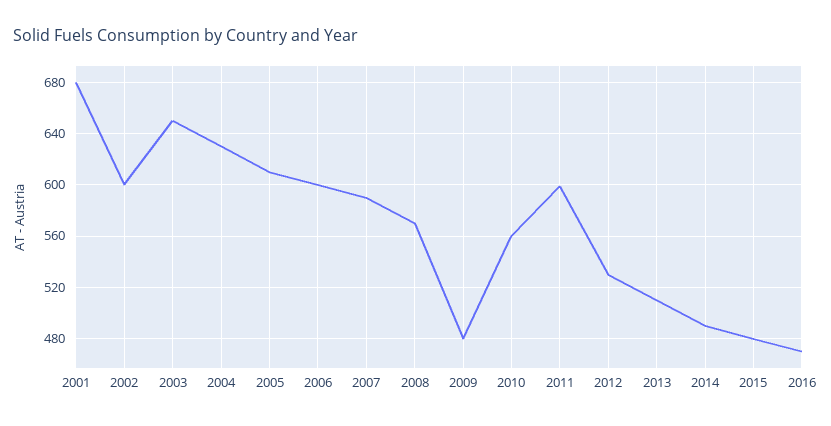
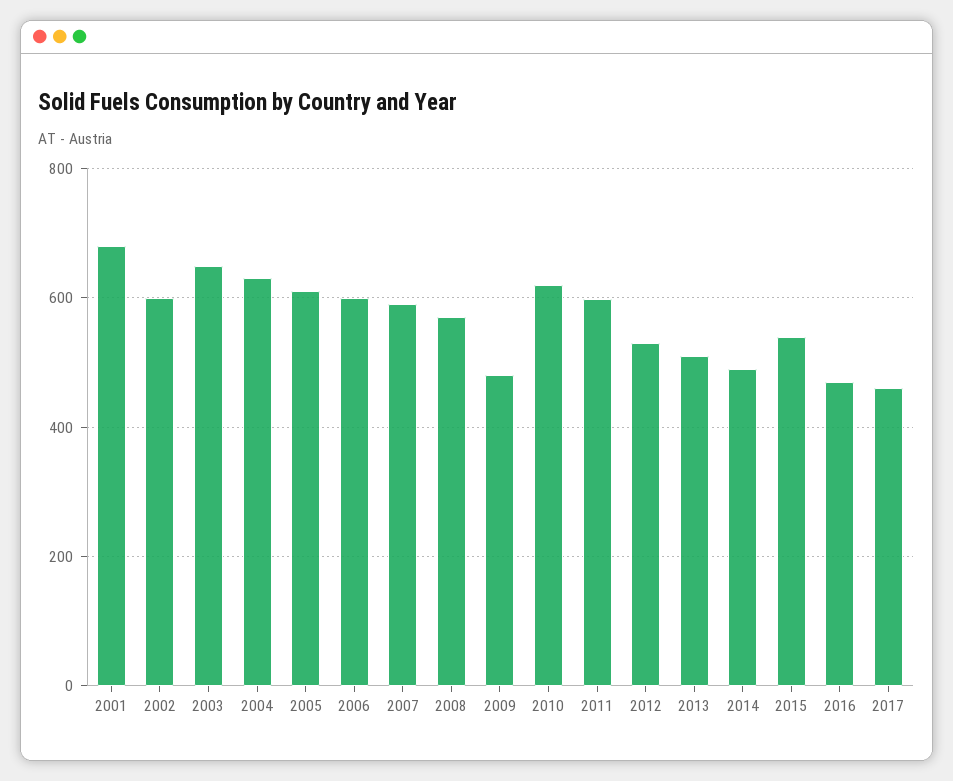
2010: 560 -> 620
2015: 480 -> 540
2017: none -> 460

